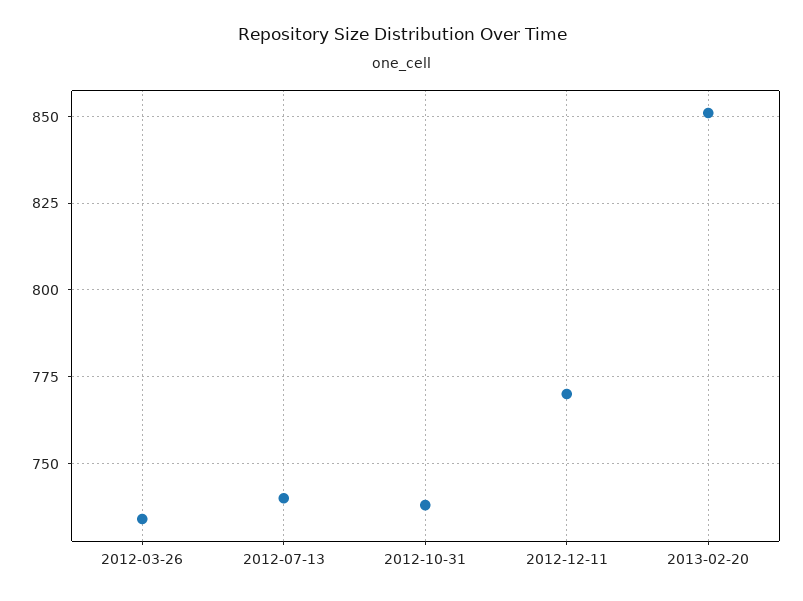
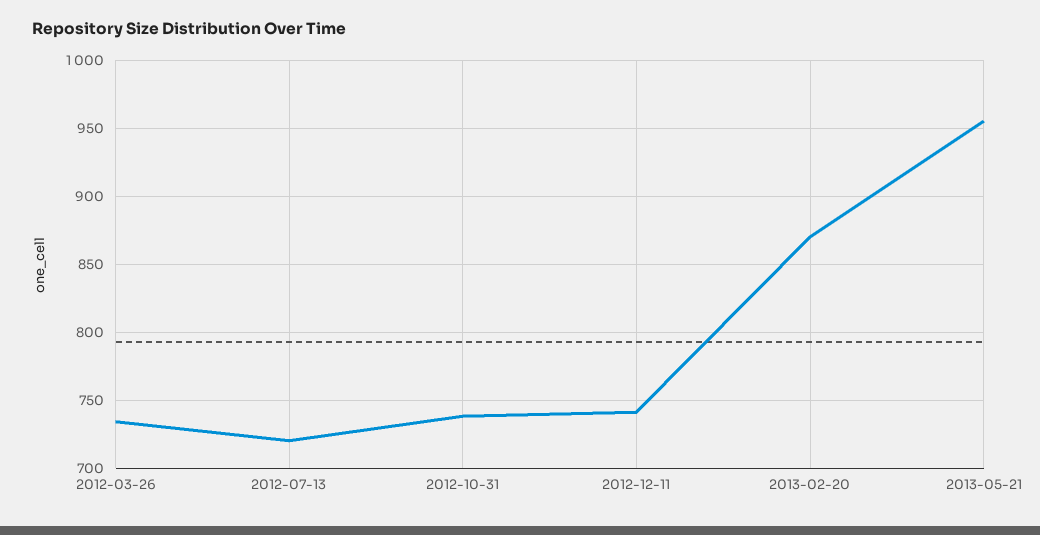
2012-07-13: 740 -> 720
2012-12-11: 770 -> 740
2013-02-20: 850 -> 870
2013-05-21: none -> 955

